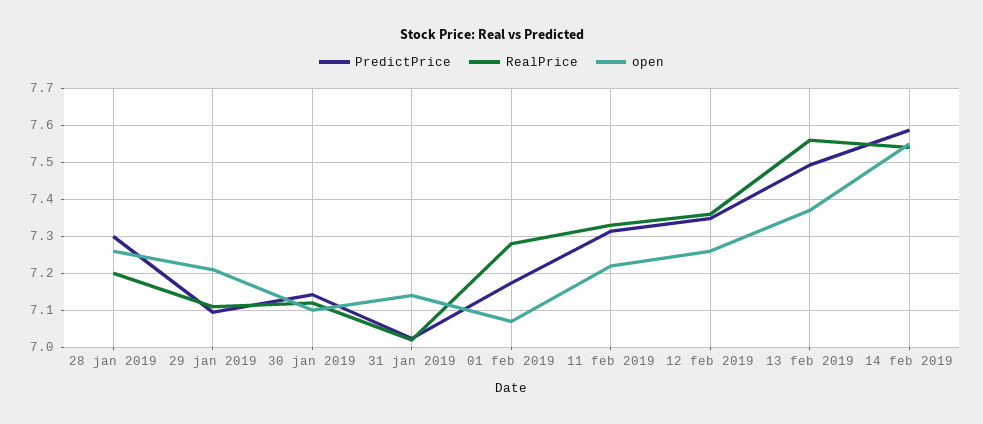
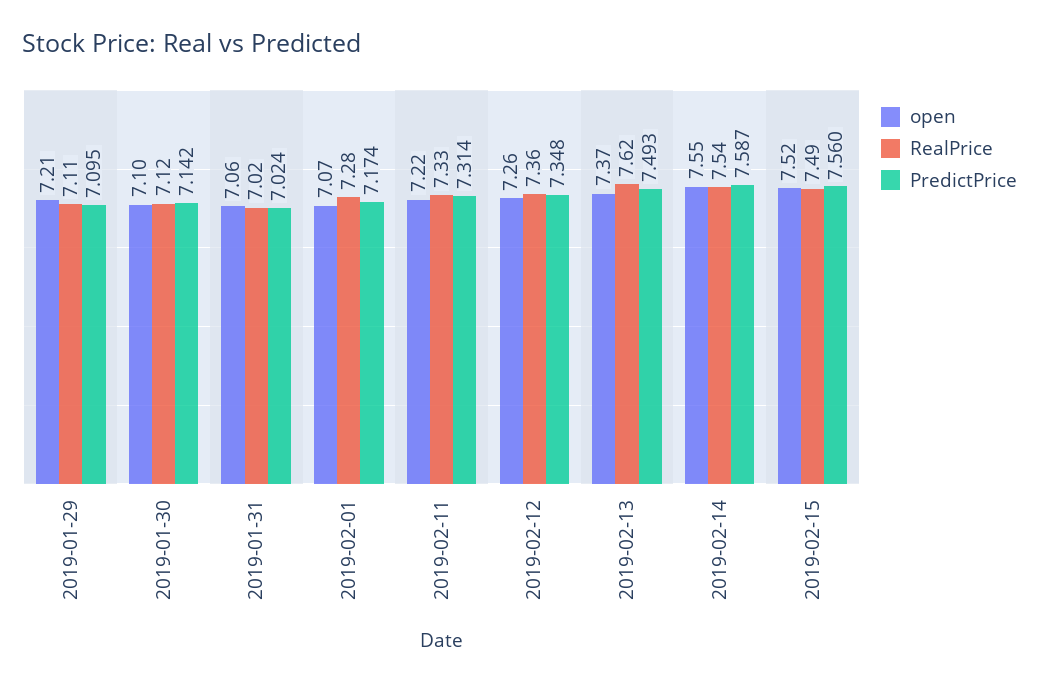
PredictPrice, 28 jan 2019: 7.3 -> none
RealPrice, 28 jan 2019: 7.2 -> none
open, 28 jan 2019: 7.26 -> none
open, 31 jan 2019: 7.14 -> 7.06
RealPrice, 13 feb 2019: 7.56 -> 7.62
open, 2019-02-15: none -> 7.52
RealPrice, 2019-02-15: none -> 7.49
PredictPrice, 2019-02-15: none -> 7.56

